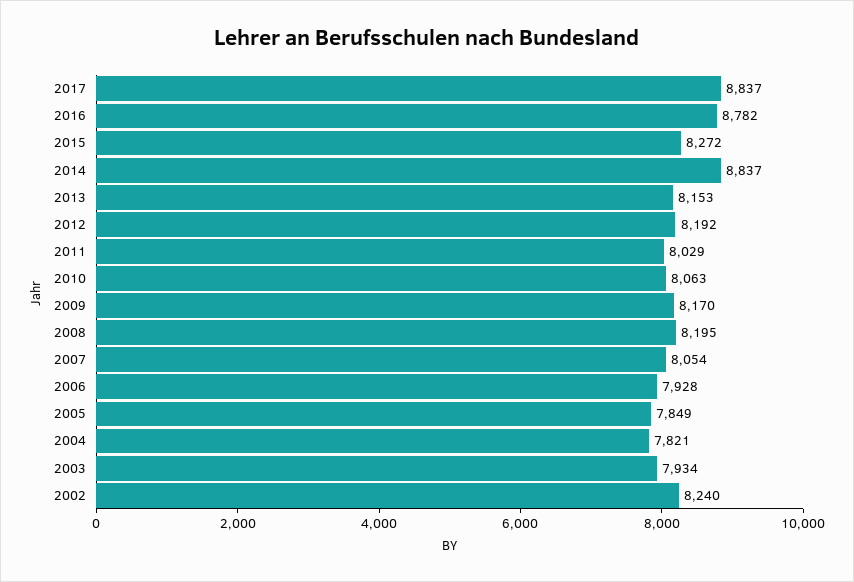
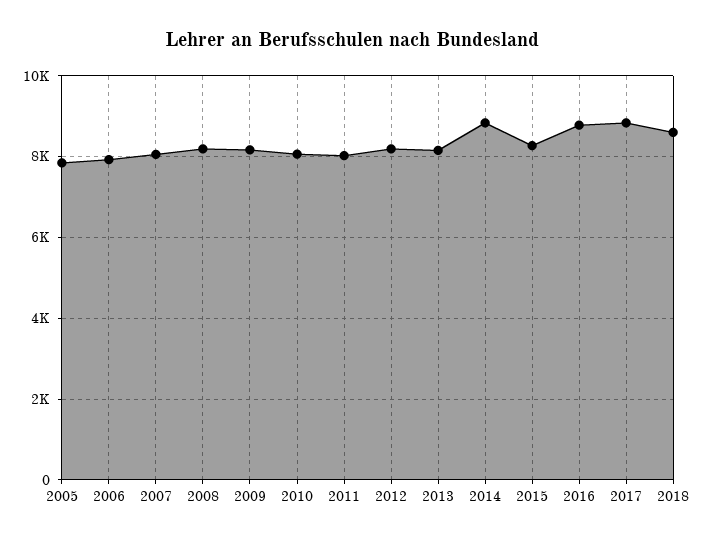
2004: 7821 -> none
2003: 7934 -> none
2002: 8240 -> none
2018: none -> 8600

